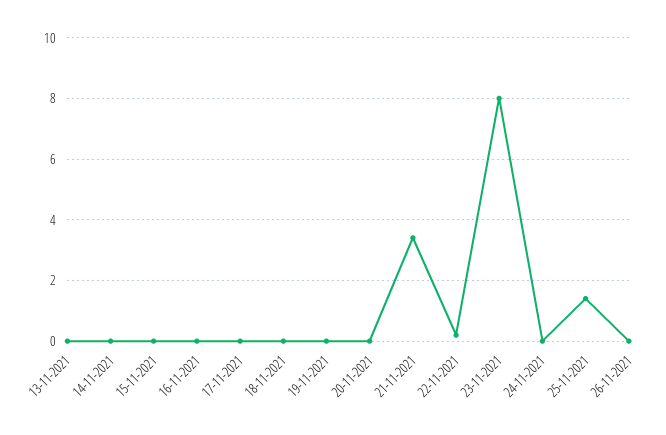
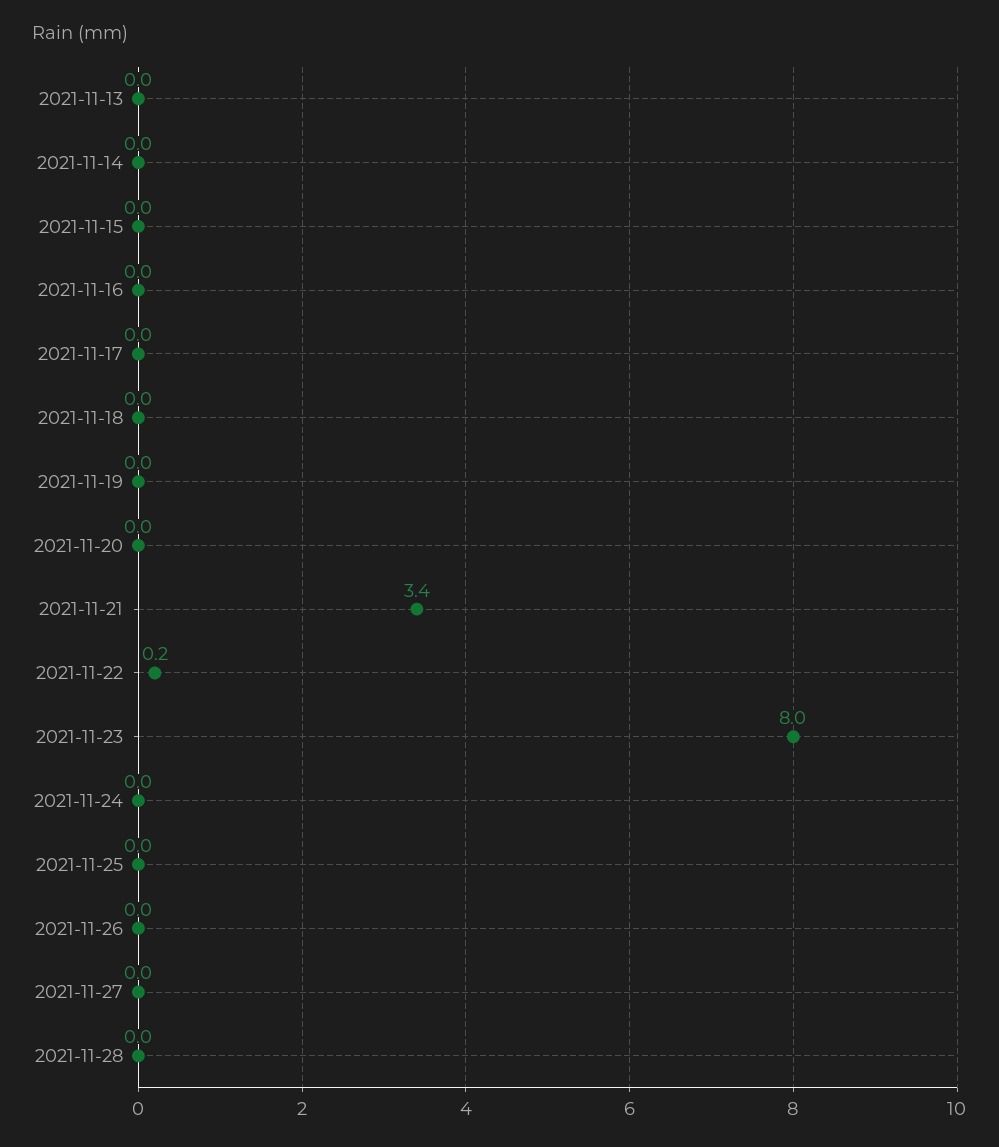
25-11-2021: 1.5 -> 0
2021-11-27: none -> 0
2021-11-28: none -> 0

